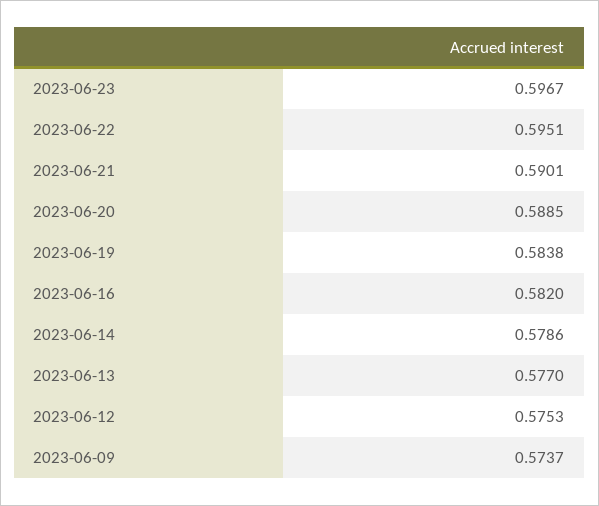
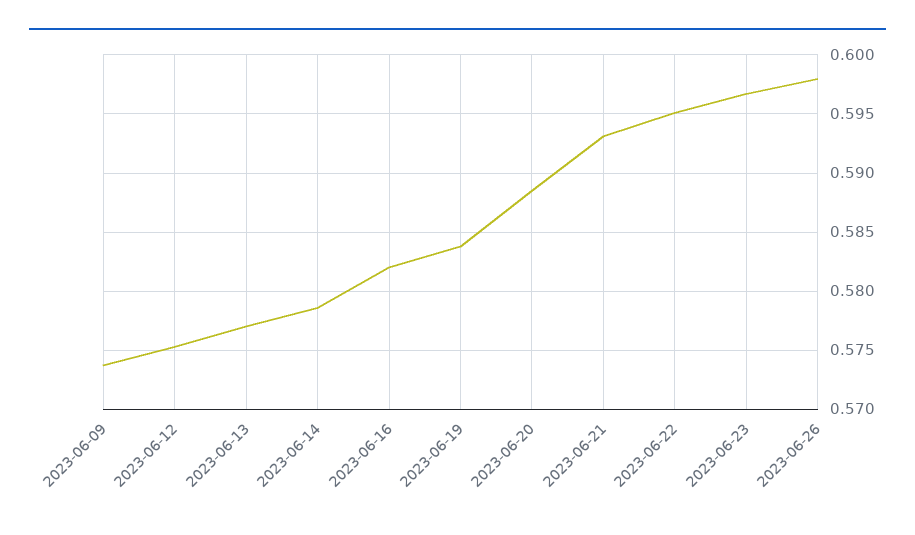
2023-06-21: 0.5901 -> 0.593
2023-06-26: none -> 0.598

